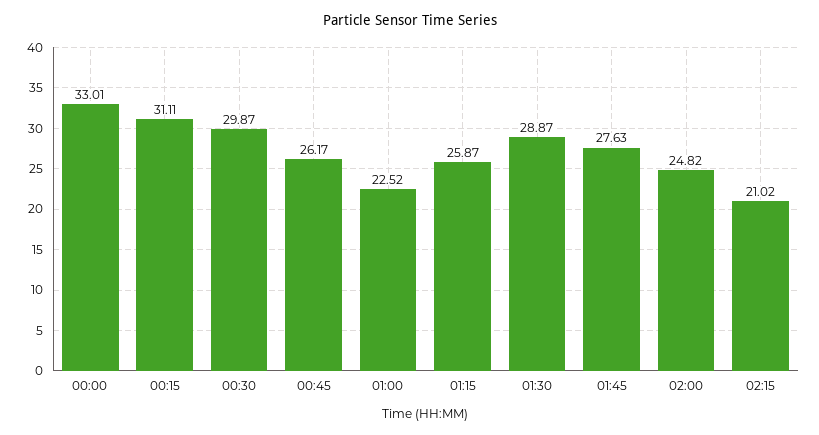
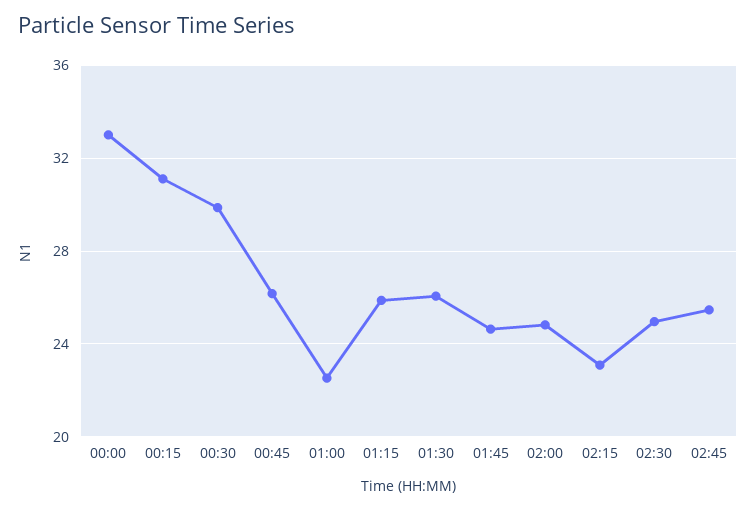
01:30: 28.87 -> 26
01:45: 27.63 -> 24.5
02:15: 21.02 -> 23
02:30: none -> 25
02:45: none -> 25.5

